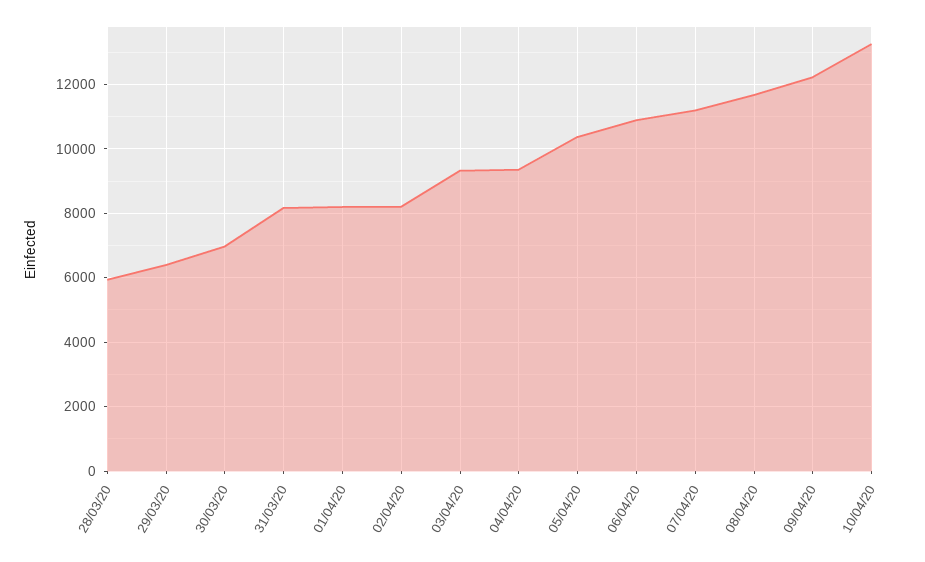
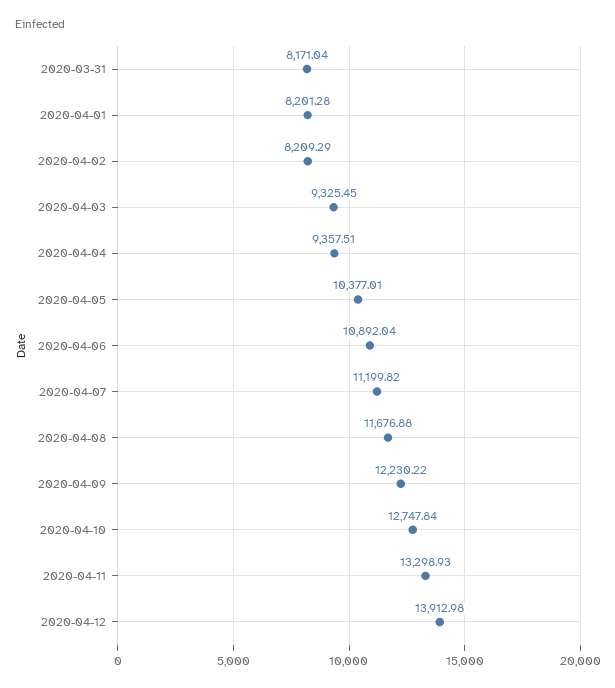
28/03/20: 6000 -> none
29/03/20: 6400 -> none
30/03/20: 7000 -> none
10/04/20: 13200 -> 12747.84
2020-04-11: none -> 13298.93
2020-04-12: none -> 13912.98

